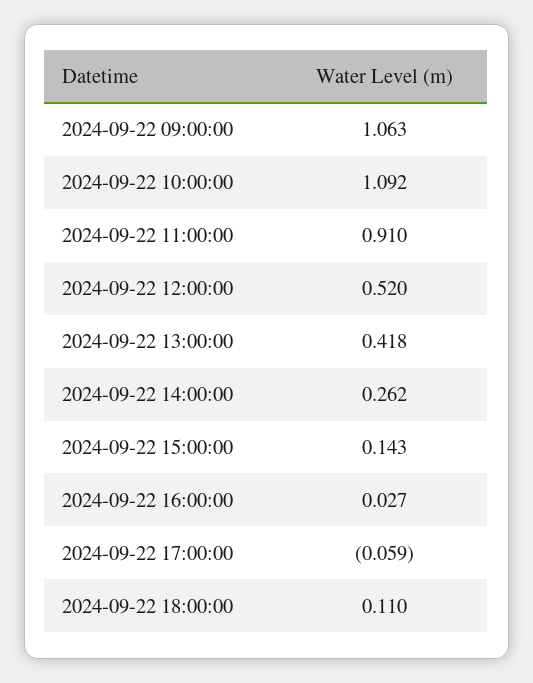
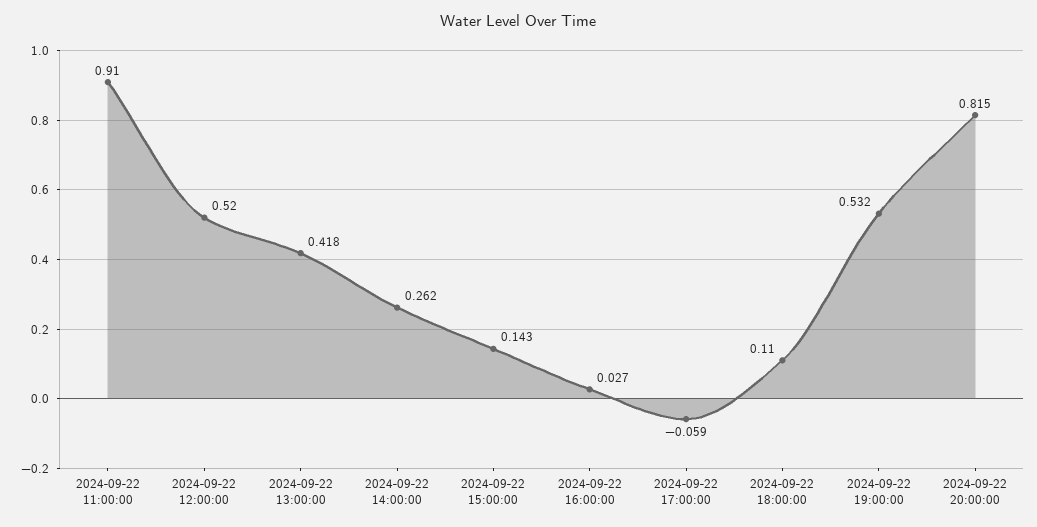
2024-09-22 09:00:00: 1.063 -> none
2024-09-22 10:00:00: 1.092 -> none
2024-09-22 19:00:00: none -> 0.532
2024-09-22 20:00:00: none -> 0.815

